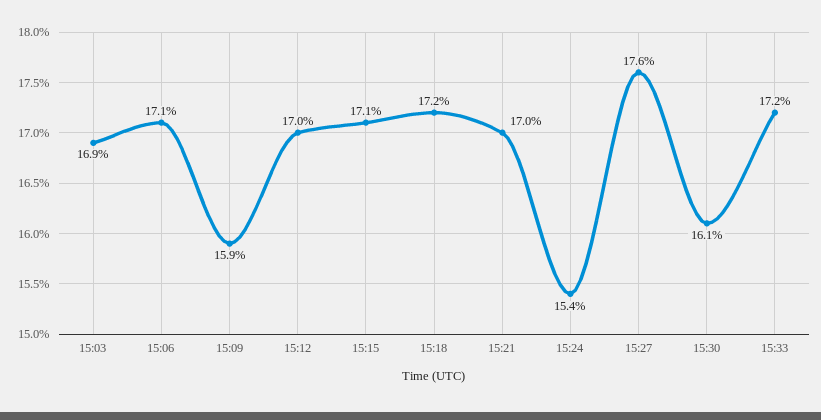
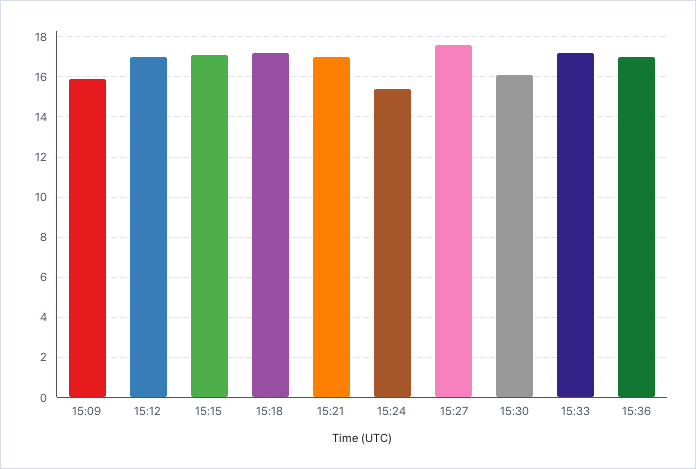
15:03: 16.9 -> none
15:06: 17.1 -> none
15:36: none -> 17

